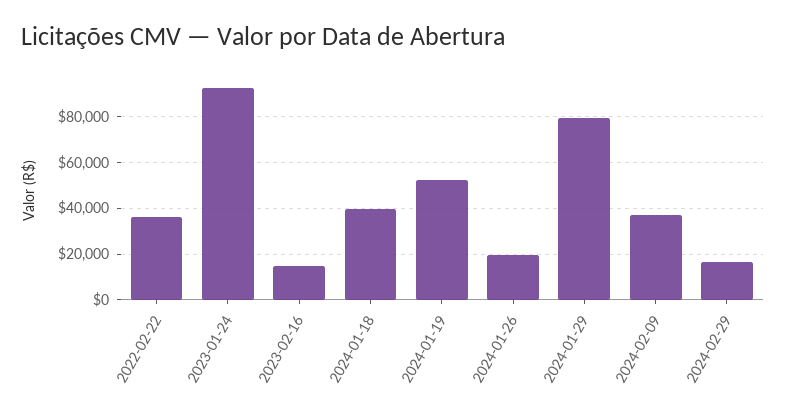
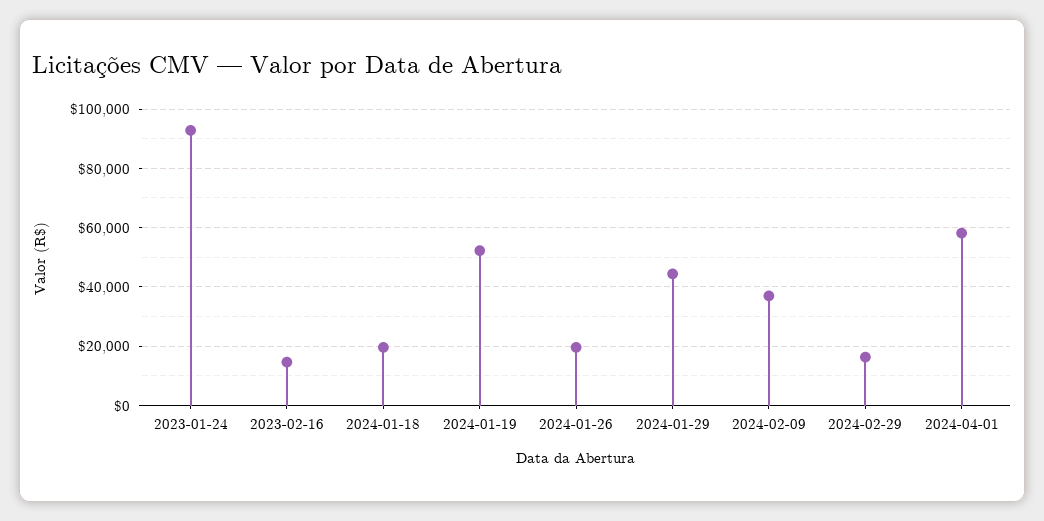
2022-02-22: 35000 -> none
2024-01-18: 40000 -> 20000
2024-01-29: 80000 -> 45000
2024-04-01: none -> 57500

